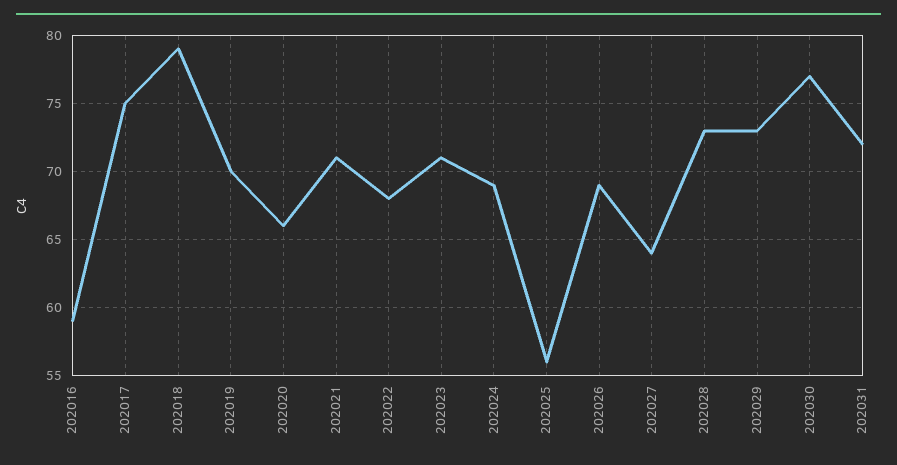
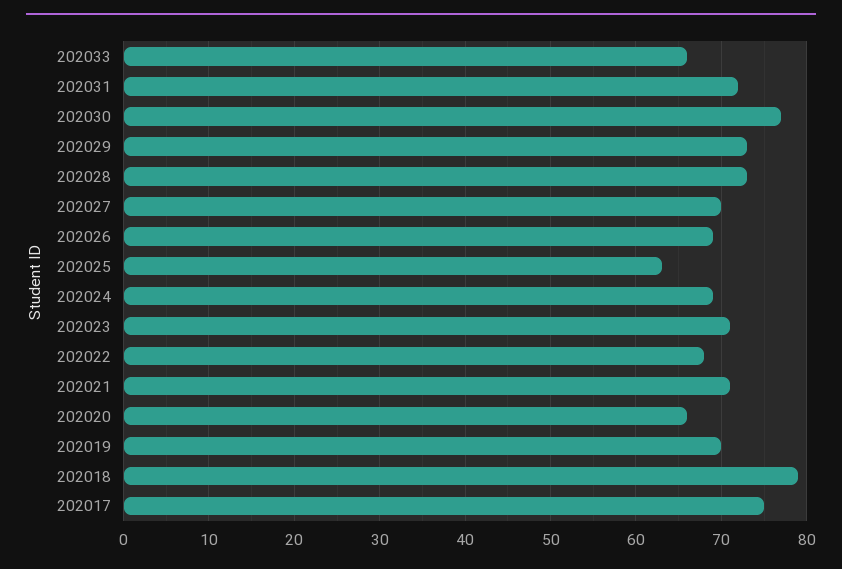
202016: 59 -> none
202025: 56 -> 63
202027: 64 -> 70
202033: none -> 66

